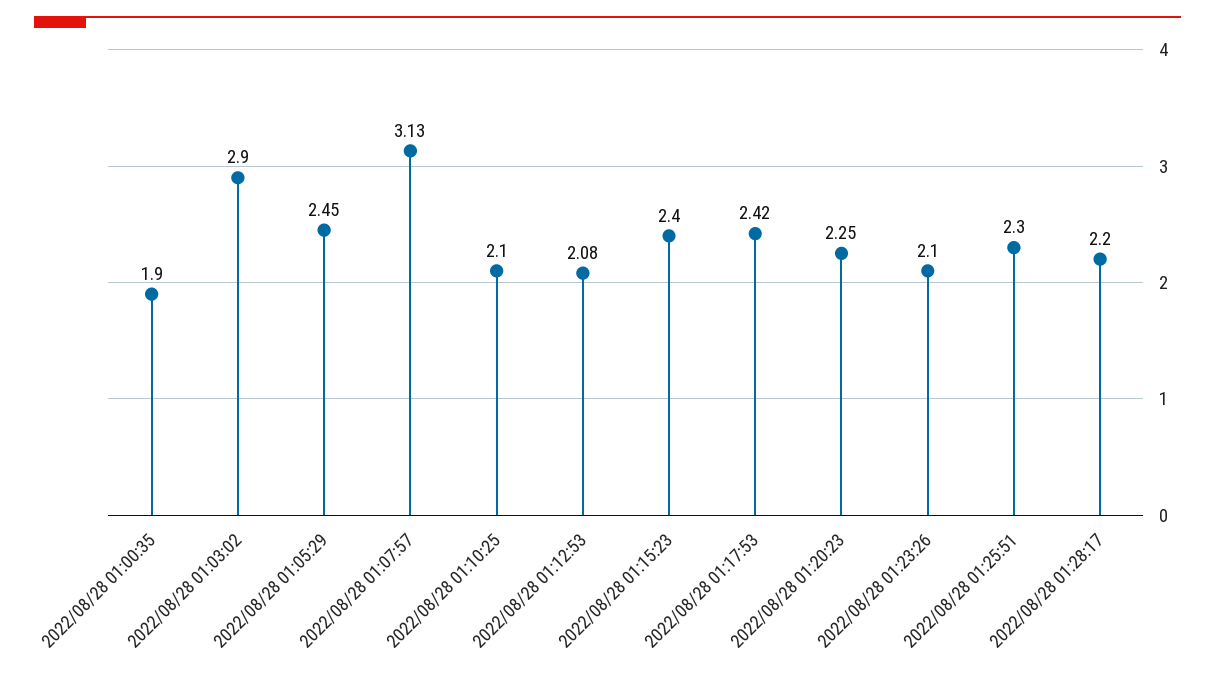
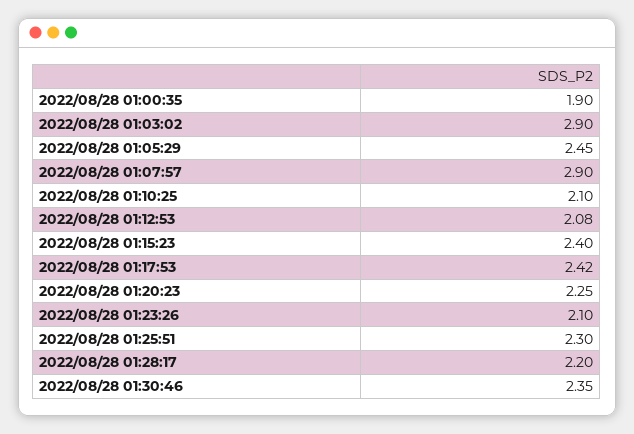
2022/08/28 01:07:57: 3.13 -> 2.9
2022/08/28 01:30:46: none -> 2.35

